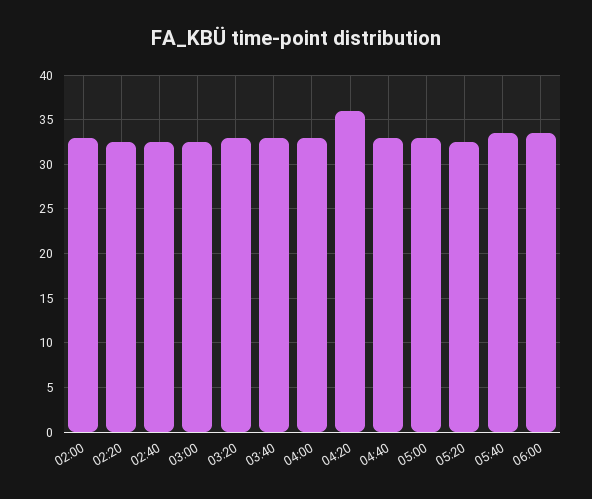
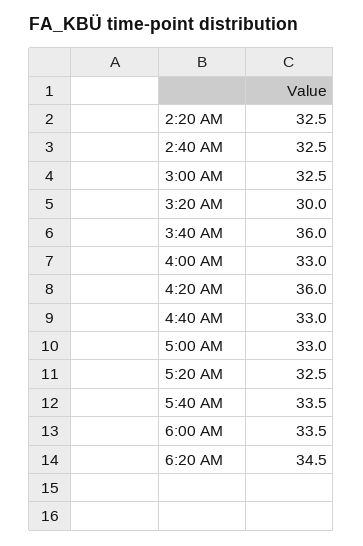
02:00: 33 -> none
03:20: 33 -> 30
03:40: 33 -> 36
6:20 AM: none -> 34.5

